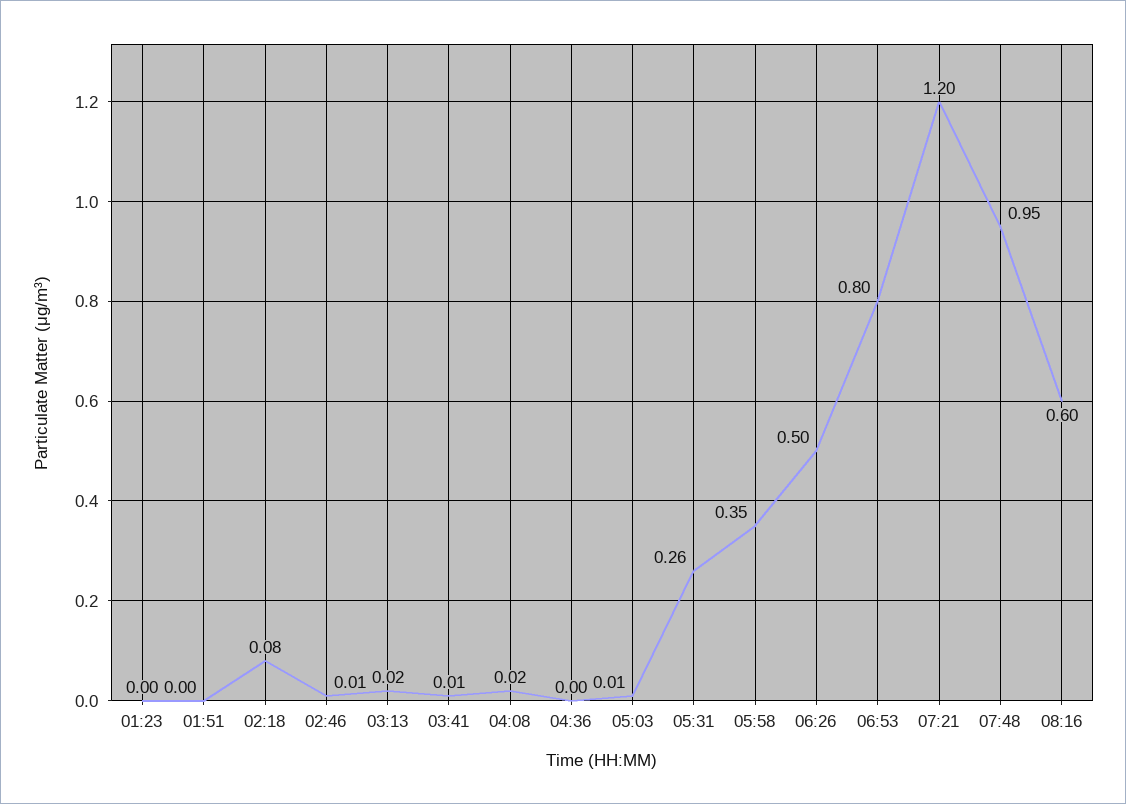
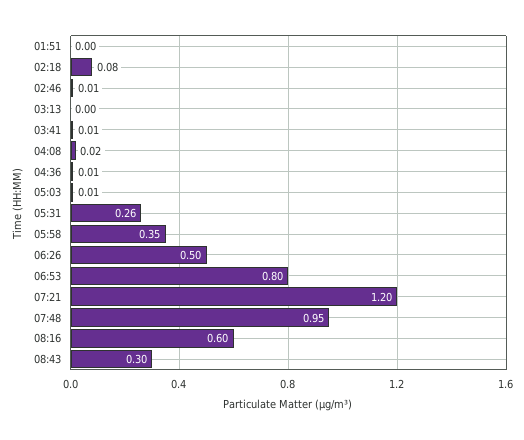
01:23: 0 -> none
03:13: 0.02 -> 0
04:36: 0 -> 0.01
08:43: none -> 0.3

